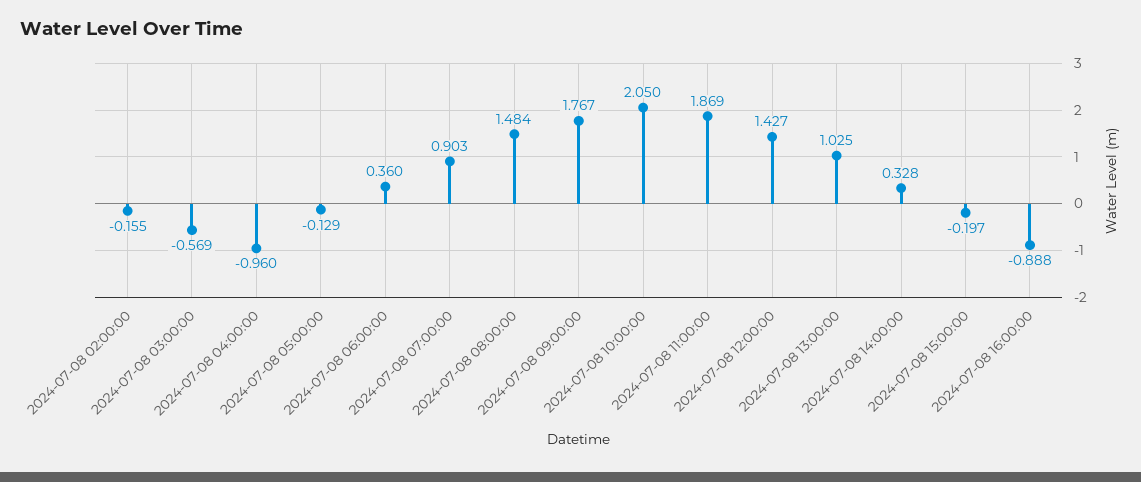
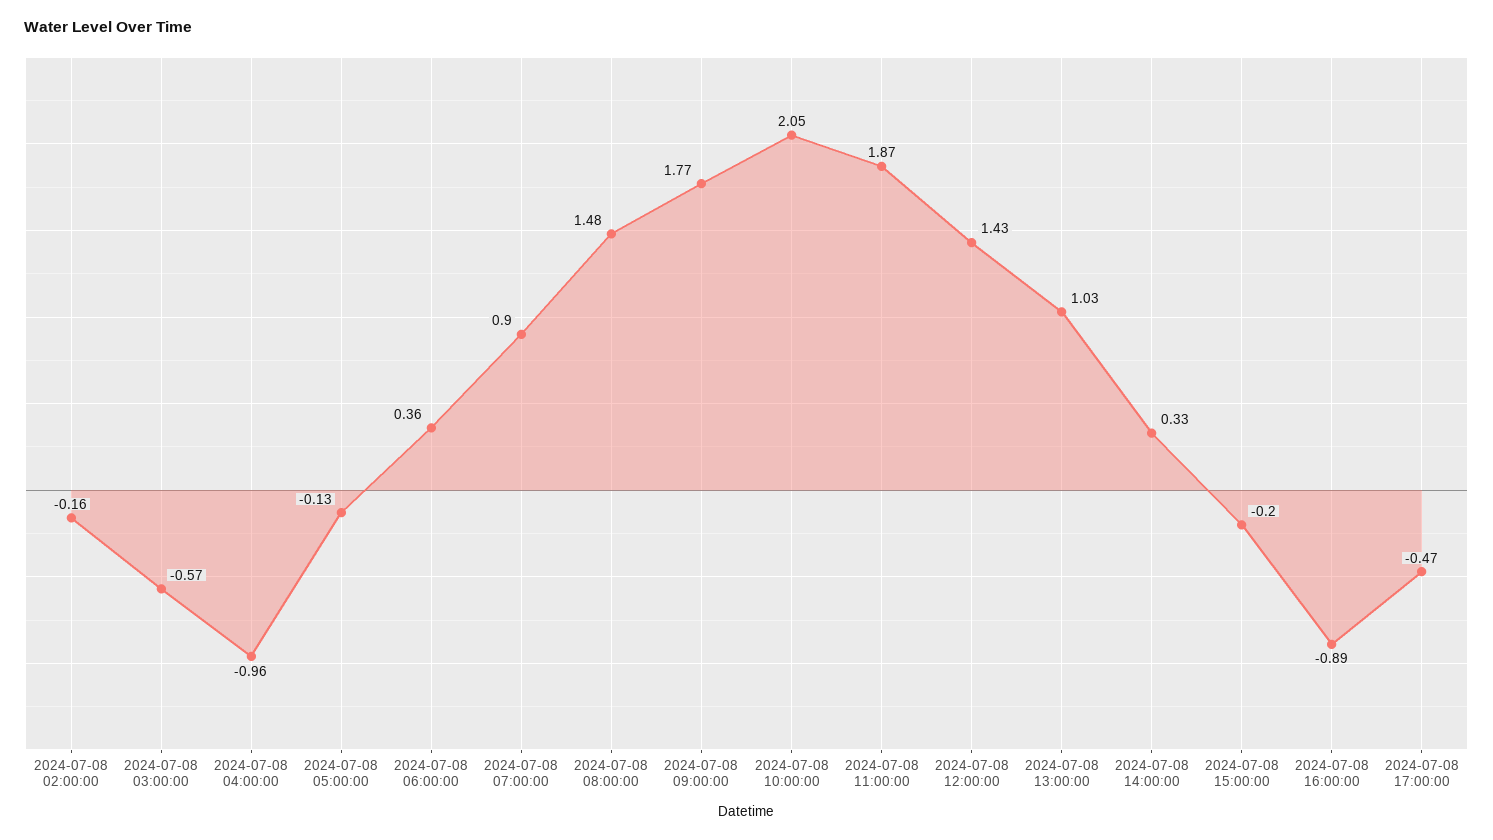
2024-07-08 17:00:00: none -> -0.47

